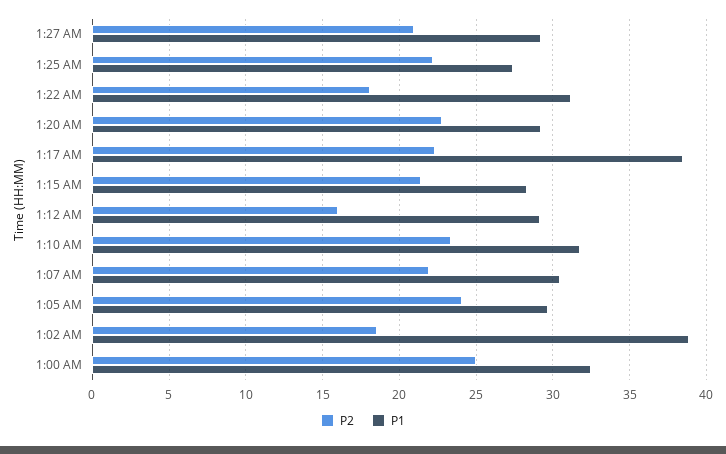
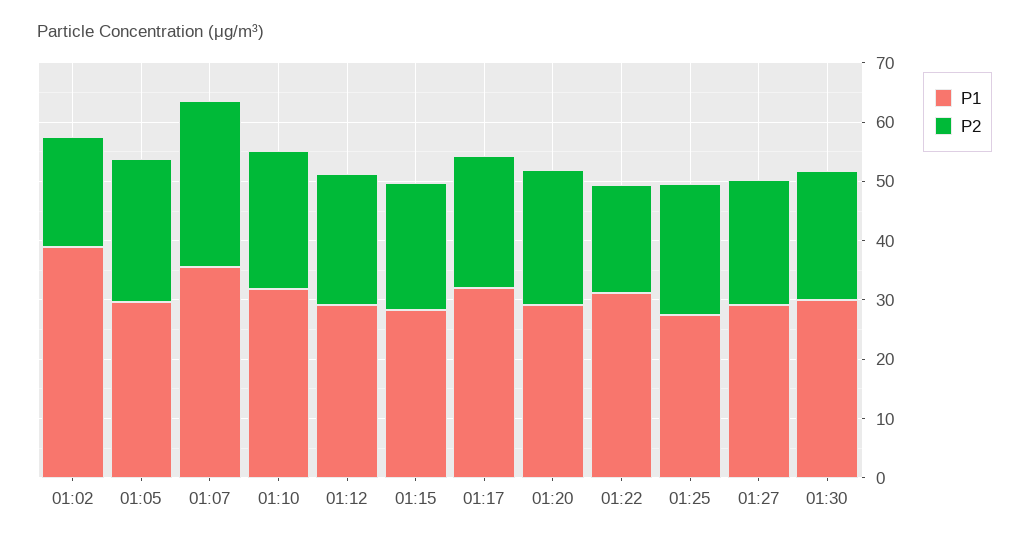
P1, 1:17 AM: 38.5 -> 32
P2, 1:12 AM: 16 -> 22
P2, 1:07 AM: 22 -> 28
P1, 1:07 AM: 30.5 -> 36
P2, 1:00 AM: 25 -> none
P1, 1:00 AM: 32.5 -> none
P1, 01:30: none -> 30
P2, 01:30: none -> 22

